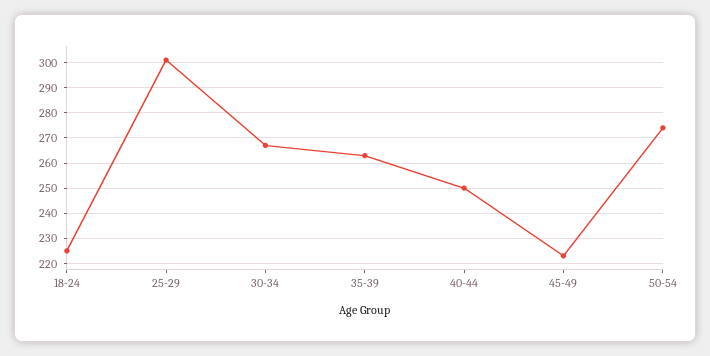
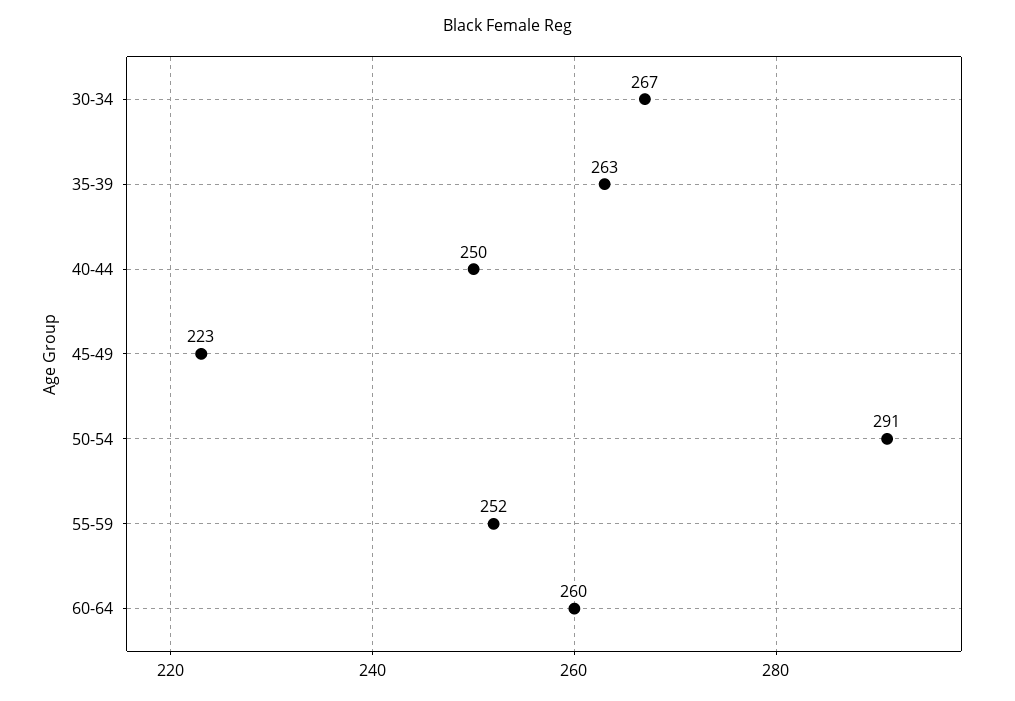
18-24: 225 -> none
25-29: 300 -> none
50-54: 275 -> 291
55-59: none -> 252
60-64: none -> 260

